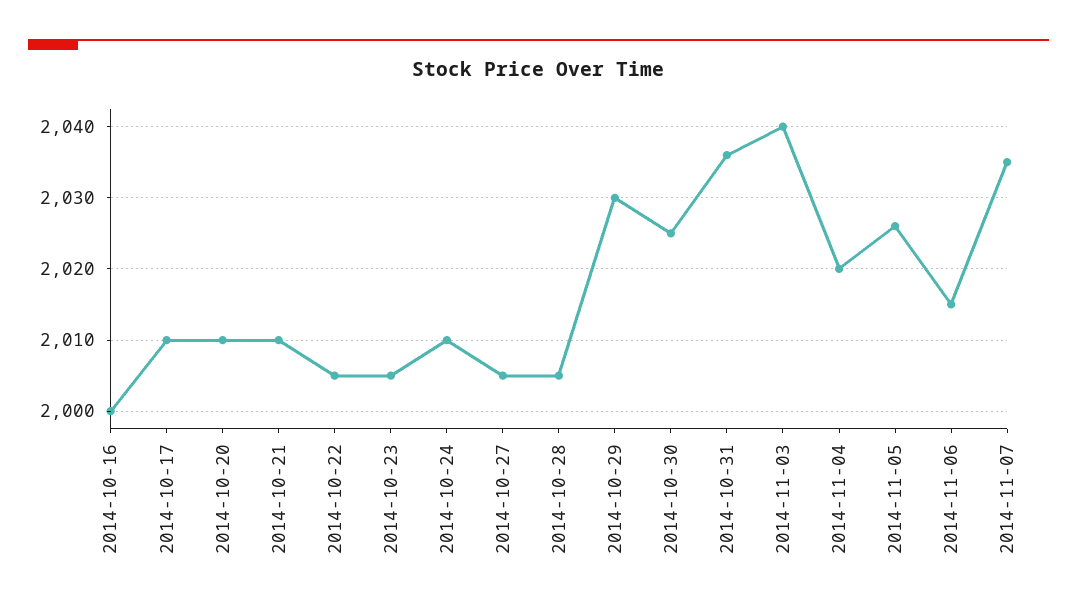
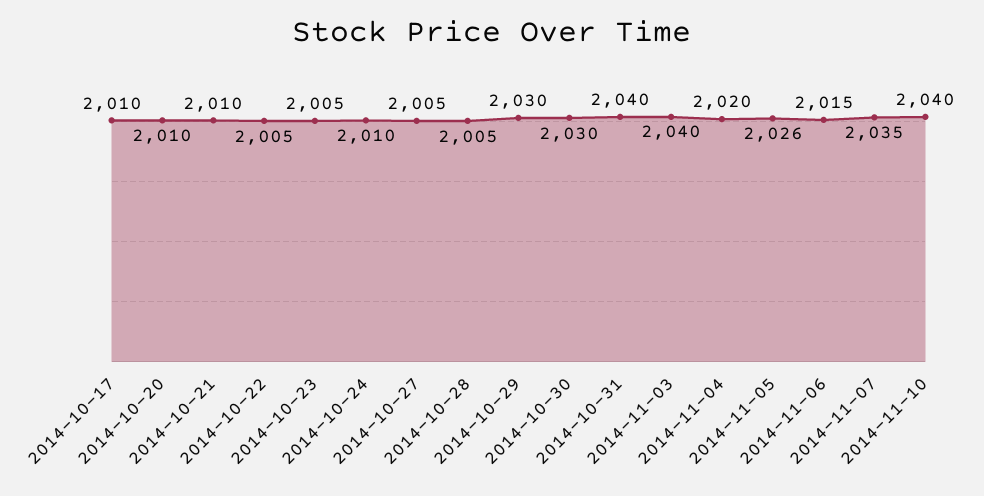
2014-10-16: 2000 -> none
2014-10-30: 2025 -> 2030
2014-10-31: 2036 -> 2040
2014-11-10: none -> 2040

